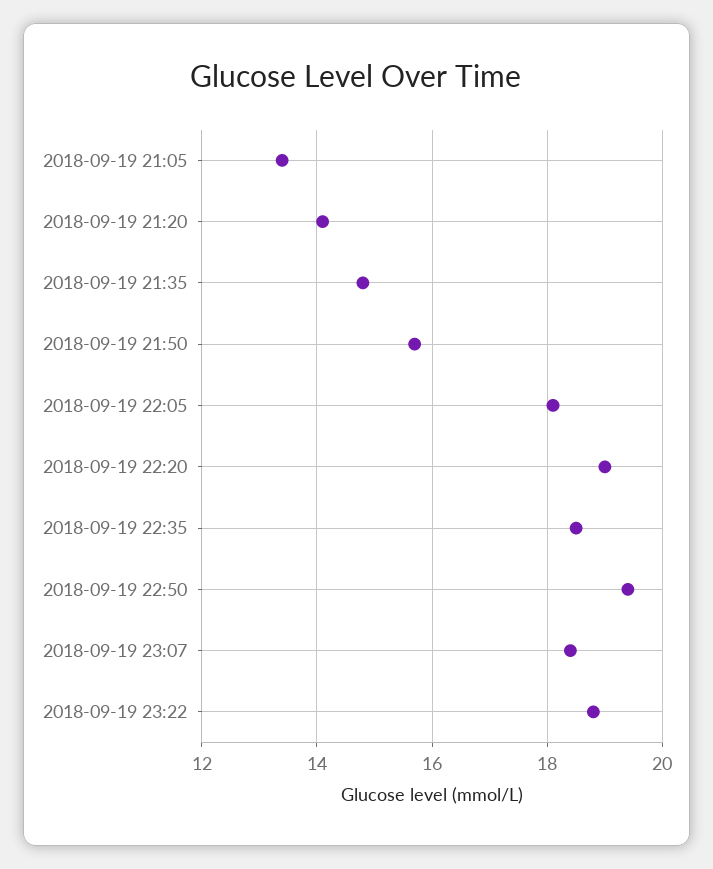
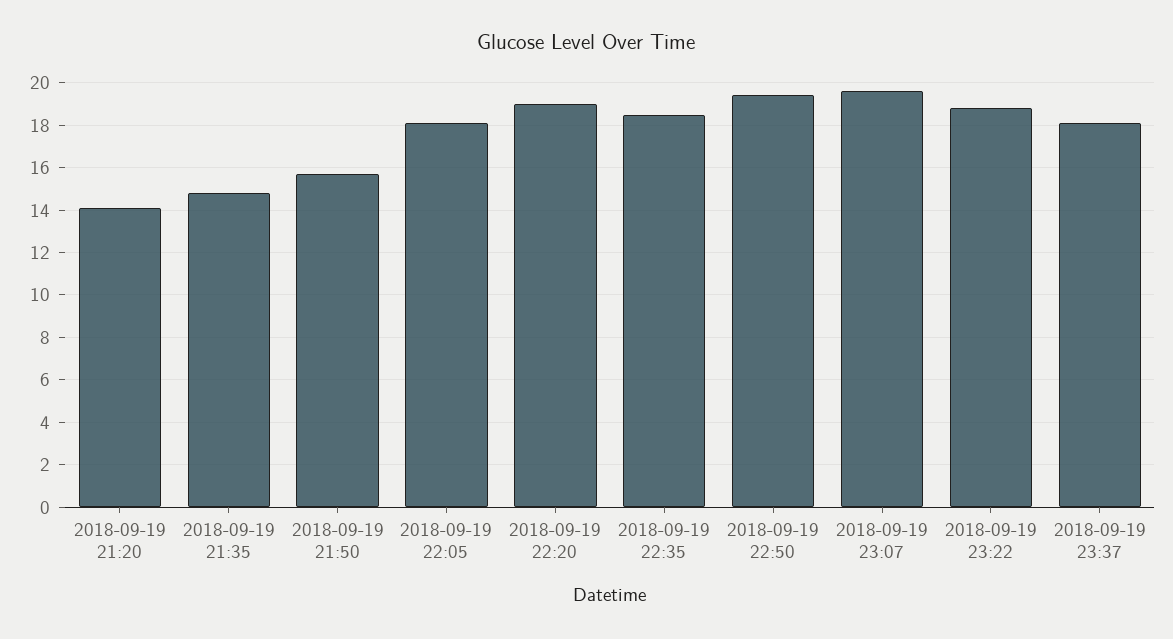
2018-09-19 21:05: 13.5 -> none
2018-09-19 23:07: 18.5 -> 19.5
2018-09-19 23:37: none -> 18

